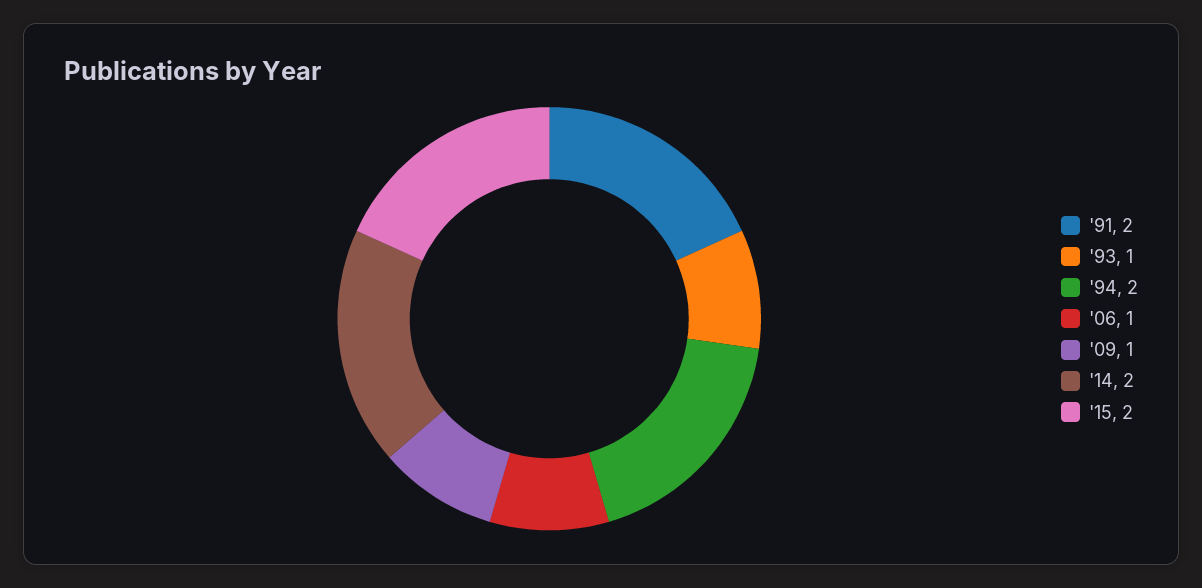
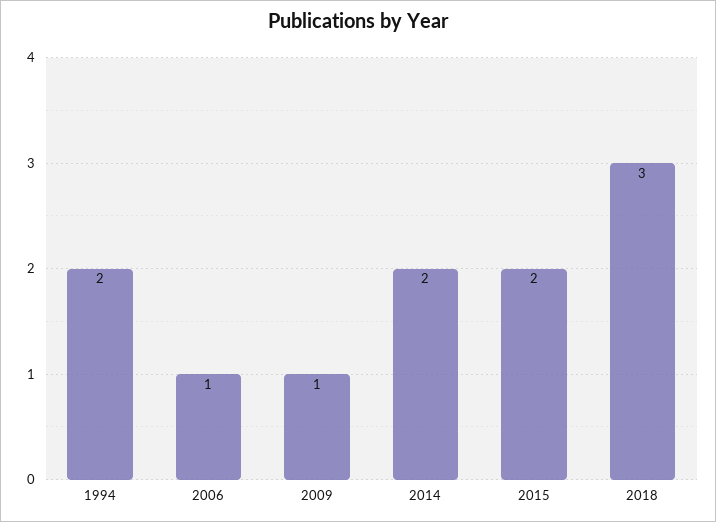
'91: 2 -> none
'93: 1 -> none
2018: none -> 3

